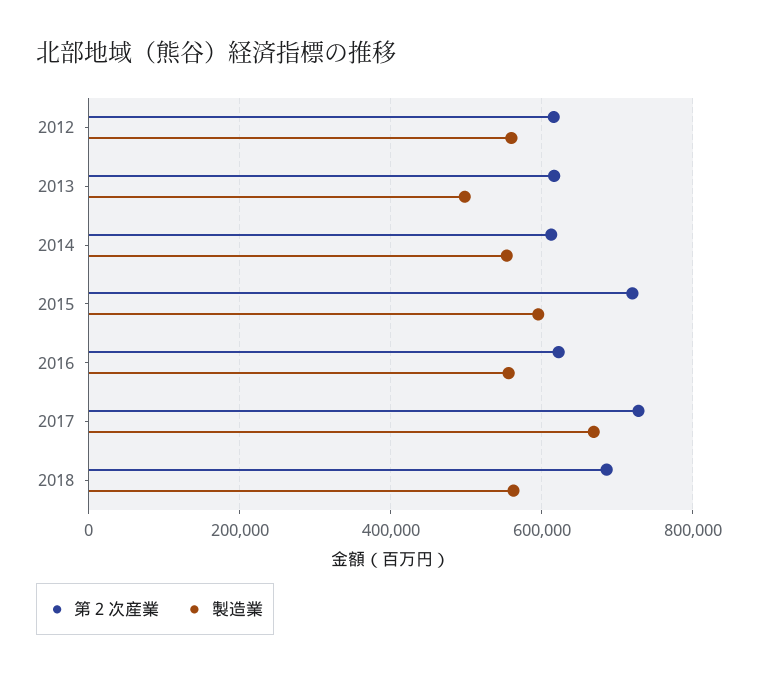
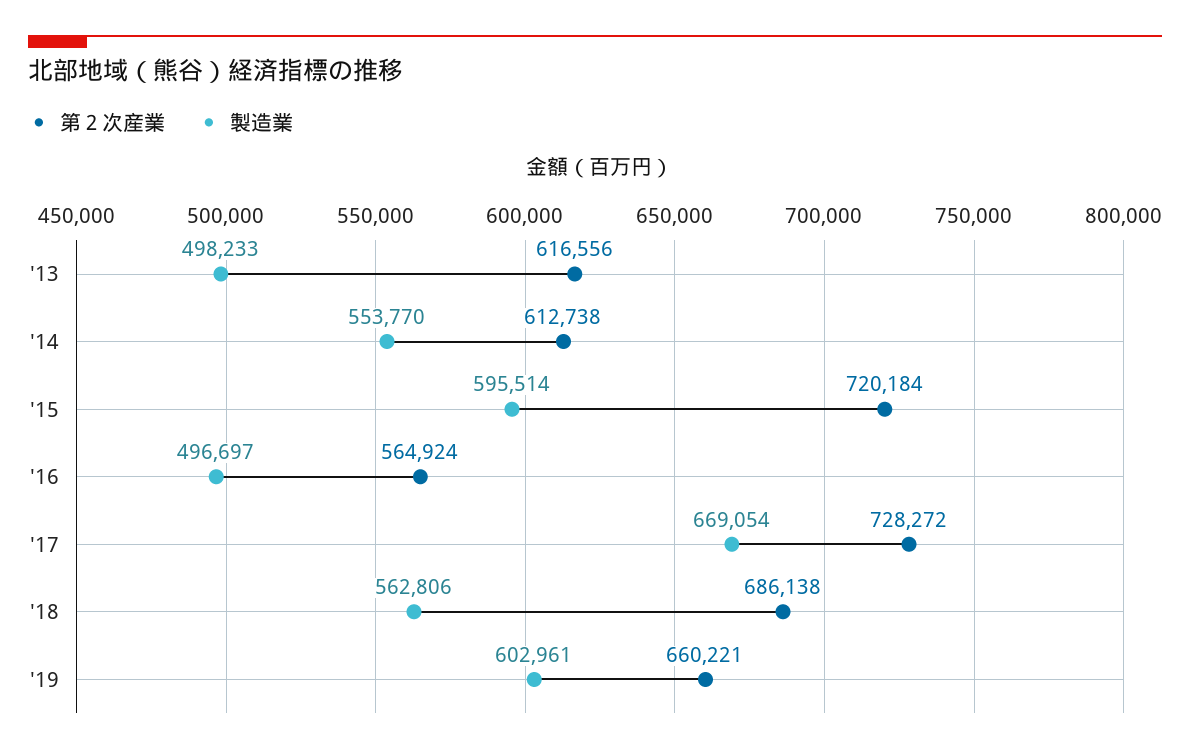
第２次産業, 2012: 620000 -> none
製造業, 2012: 560000 -> none
第２次産業, 2016: 620000 -> 564924
製造業, 2016: 560000 -> 496697
第２次産業, '19: none -> 660221
製造業, '19: none -> 602961

